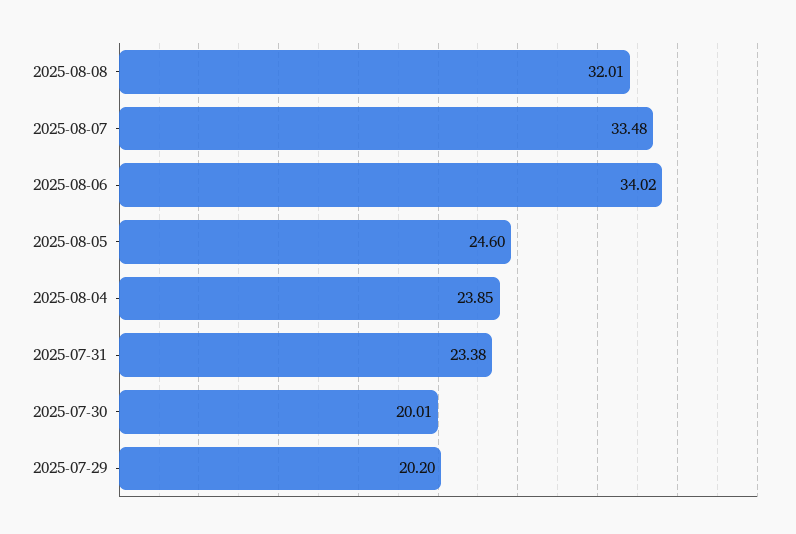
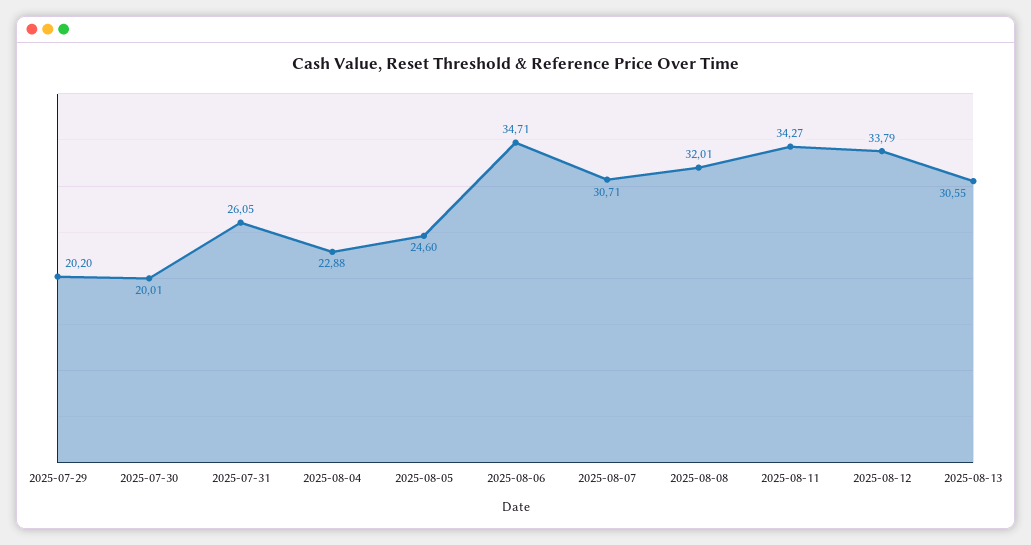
2025-08-07: 33.48 -> 30.71
2025-08-06: 34.02 -> 34.71
2025-08-04: 23.85 -> 22.88
2025-07-31: 23.38 -> 26.05
2025-08-11: none -> 34.27
2025-08-12: none -> 33.79
2025-08-13: none -> 30.55

